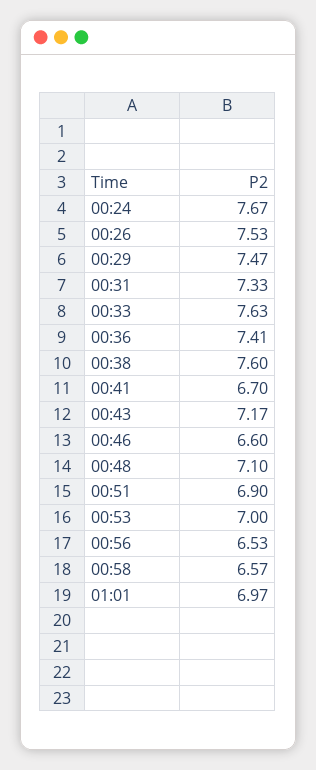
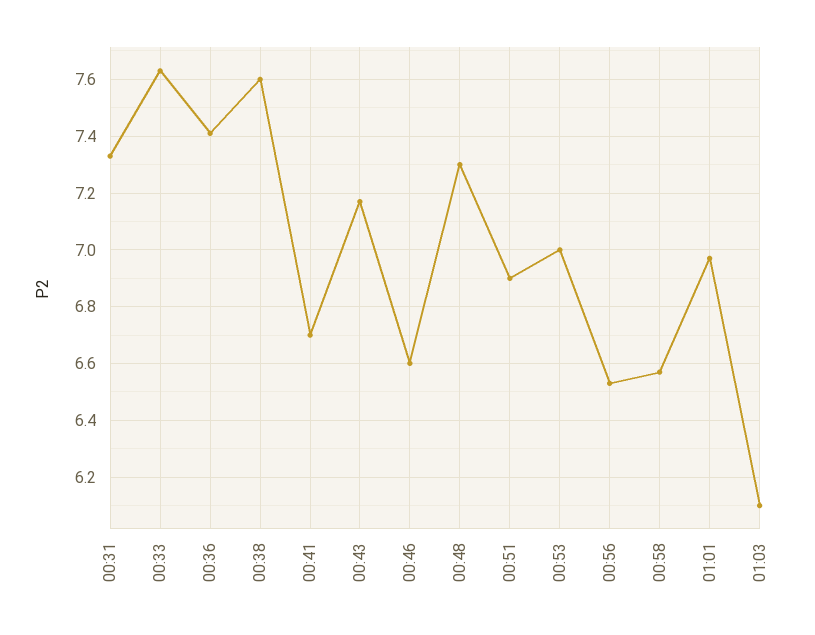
00:24: 7.67 -> none
00:26: 7.53 -> none
00:29: 7.47 -> none
00:48: 7.1 -> 7.3
01:03: none -> 6.1

